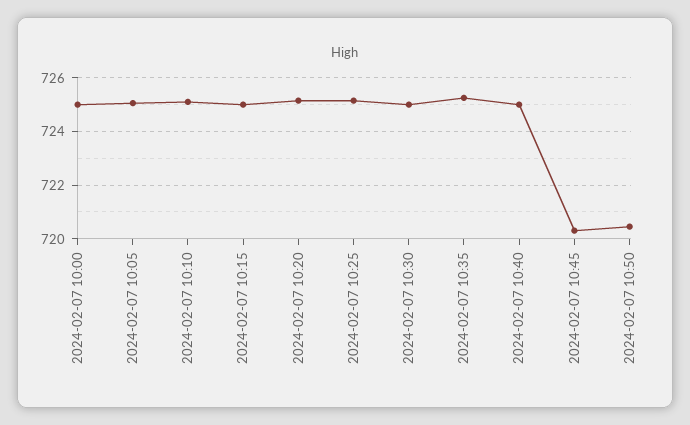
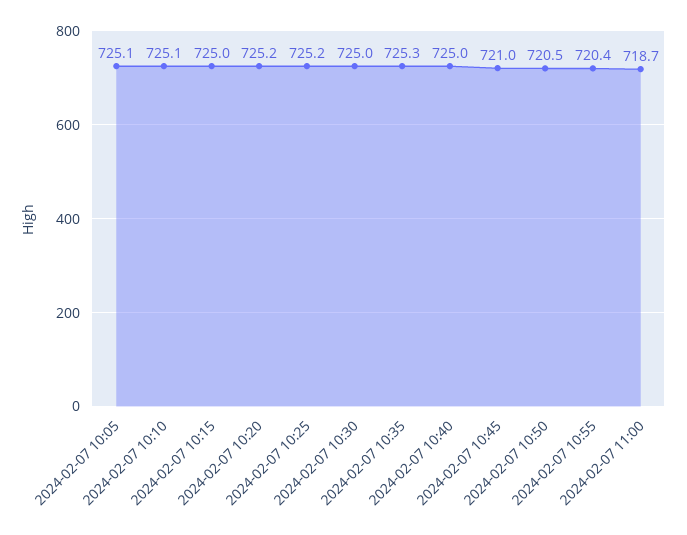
2024-02-07 10:00: 725 -> none
2024-02-07 10:45: 720.25 -> 721
2024-02-07 10:55: none -> 720.4
2024-02-07 11:00: none -> 718.7

